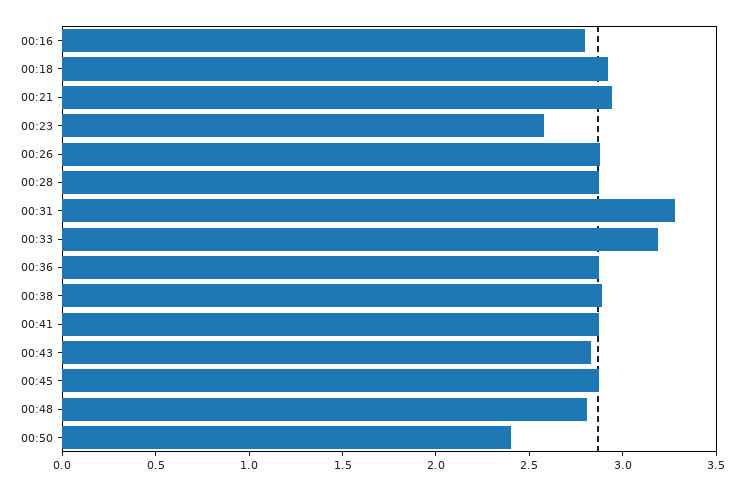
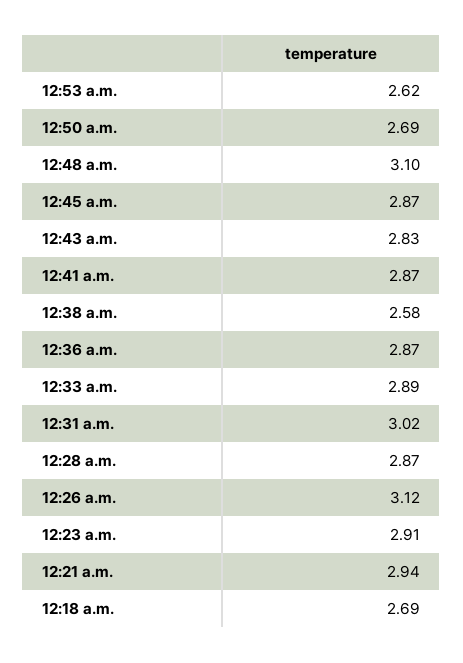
00:16: 2.8 -> none
00:18: 2.9 -> 2.69
00:23: 2.6 -> 2.91
00:26: 2.9 -> 3.12
00:31: 3.3 -> 3.02
00:33: 3.2 -> 2.89
00:38: 2.9 -> 2.58
00:48: 2.8 -> 3.1
00:50: 2.4 -> 2.69
12:53 a.m.: none -> 2.62

